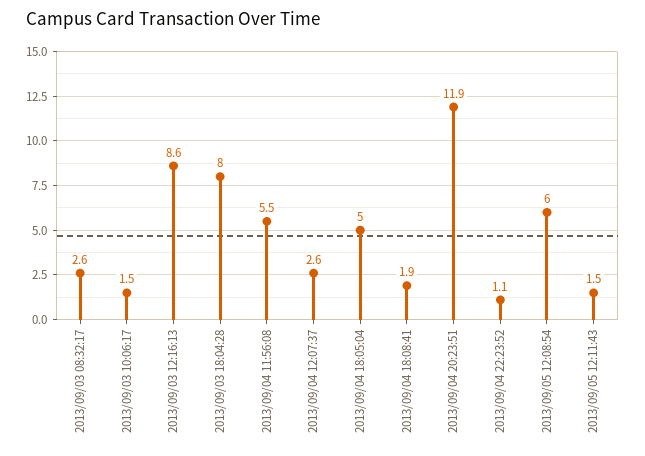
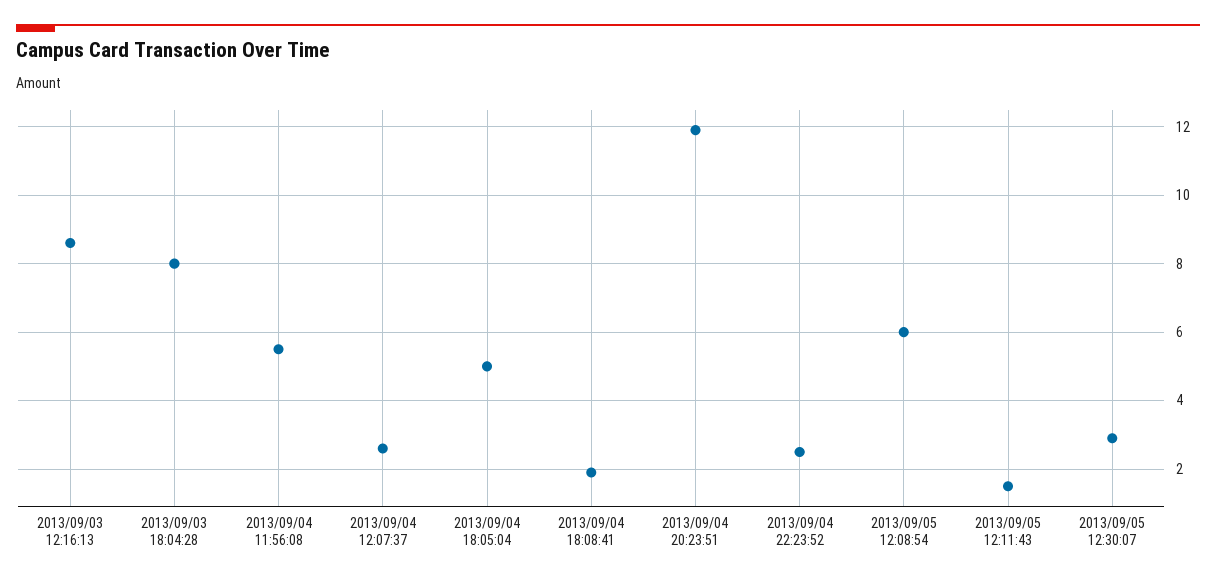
2013/09/03 08:32:17: 2.6 -> none
2013/09/03 10:06:17: 1.5 -> none
2013/09/04 22:23:52: 1.1 -> 2.5
2013/09/05 12:30:07: none -> 3

